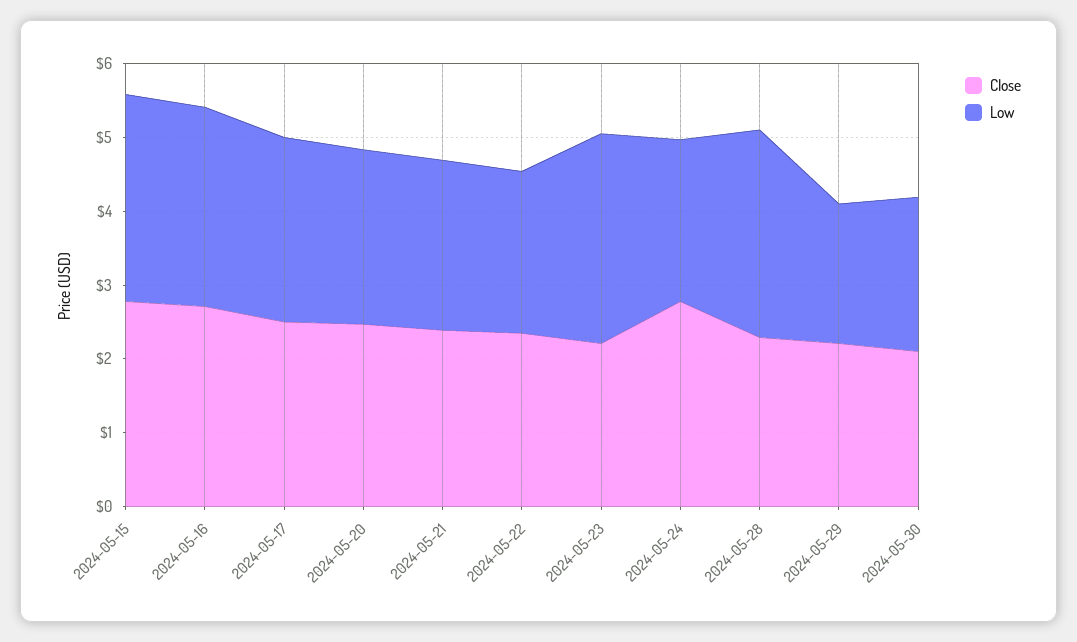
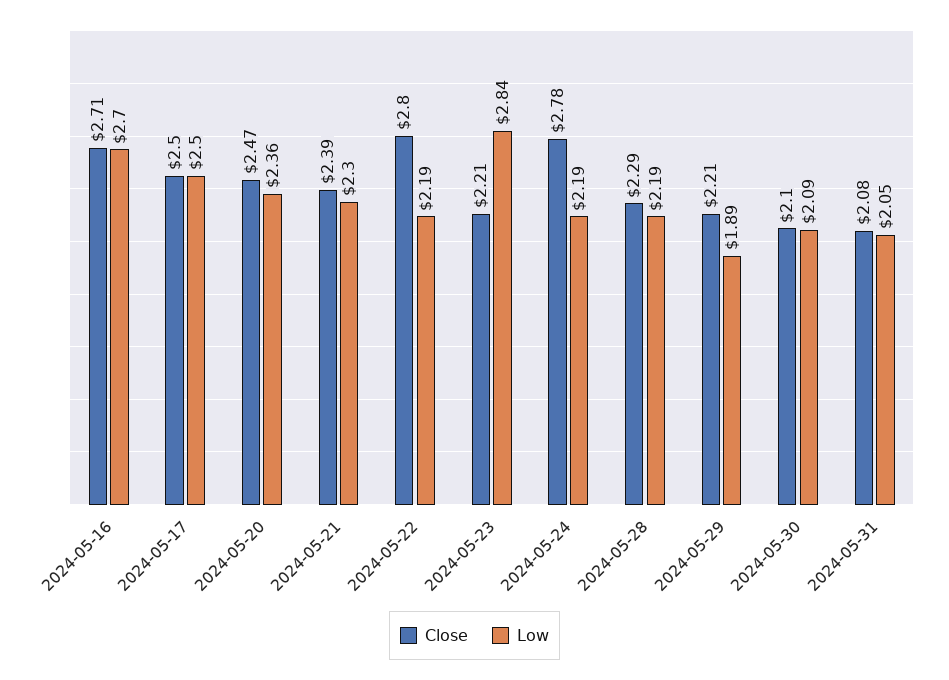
Close, 2024-05-15: 2.8 -> none
Low, 2024-05-15: 2.8 -> none
Close, 2024-05-22: 2.4 -> 2.8
Low, 2024-05-28: 2.8 -> 2.19
Close, 2024-05-31: none -> 2.08
Low, 2024-05-31: none -> 2.05

